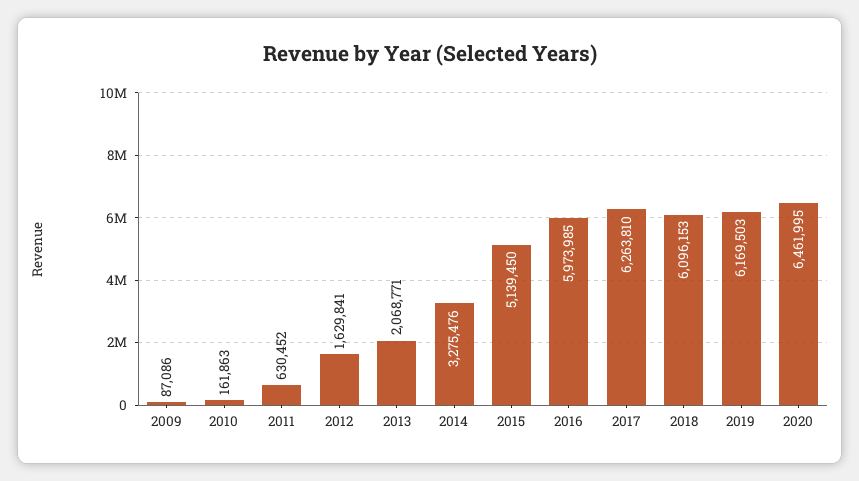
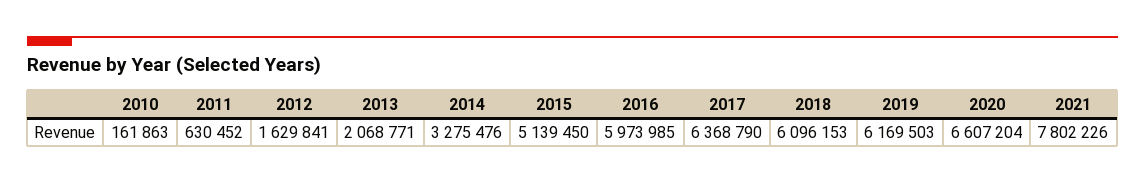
2009: 87086 -> none
2017: 6263810 -> 6368790
2020: 6461995 -> 6607204
2021: none -> 7802226

